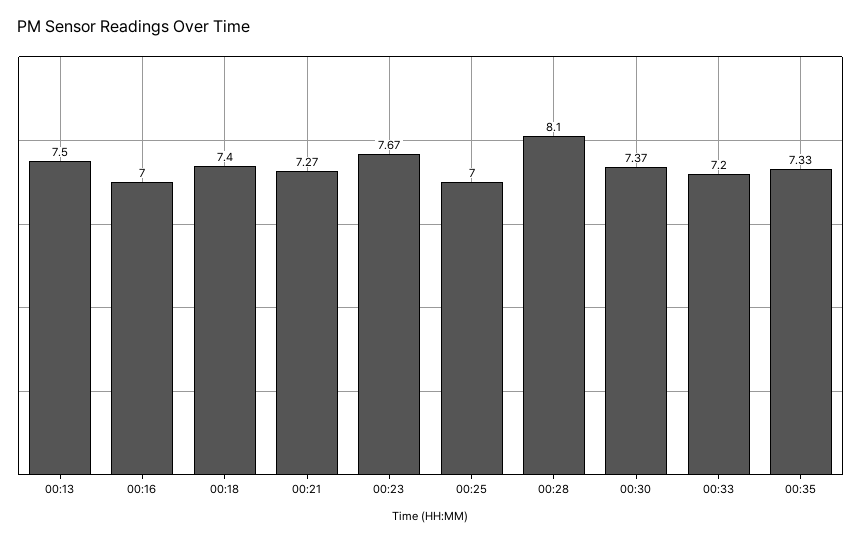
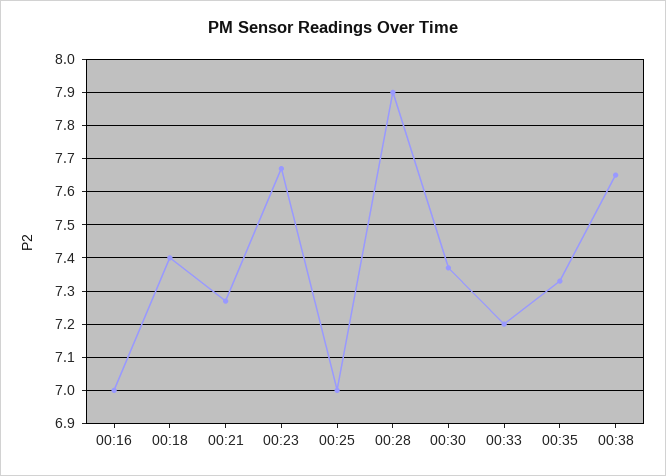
00:13: 7.5 -> none
00:28: 8.1 -> 7.9
00:38: none -> 7.65

